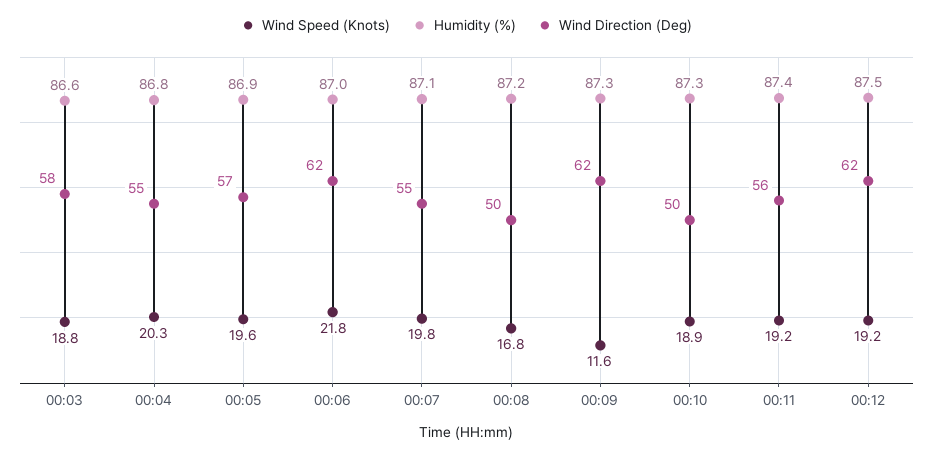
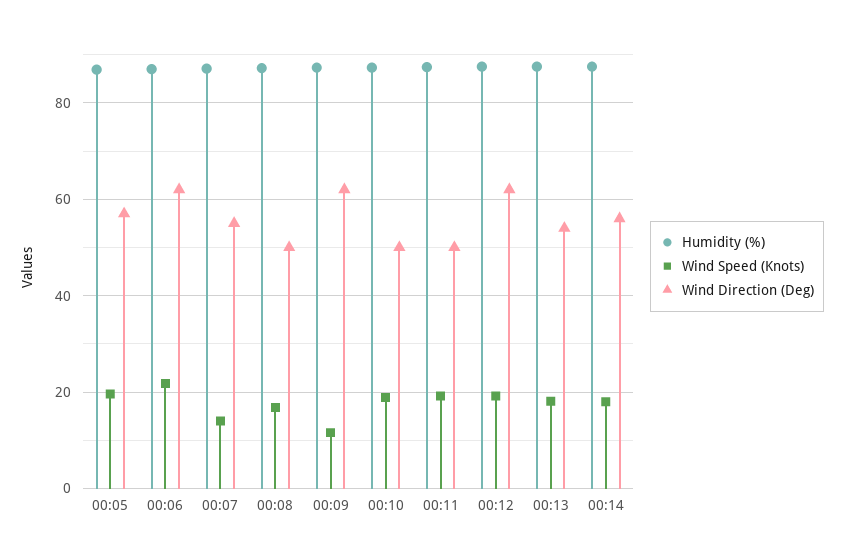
Wind Speed (Knots), 00:03: 18.8 -> none
Humidity (%), 00:03: 86.6 -> none
Wind Direction (Deg), 00:03: 58 -> none
Wind Speed (Knots), 00:04: 20.3 -> none
Humidity (%), 00:04: 86.8 -> none
Wind Direction (Deg), 00:04: 55 -> none
Wind Speed (Knots), 00:07: 19.8 -> 14
Wind Direction (Deg), 00:11: 56 -> 50
Humidity (%), 00:13: none -> 88
Wind Speed (Knots), 00:13: none -> 18
Wind Direction (Deg), 00:13: none -> 54
Humidity (%), 00:14: none -> 88
Wind Speed (Knots), 00:14: none -> 18
Wind Direction (Deg), 00:14: none -> 56

